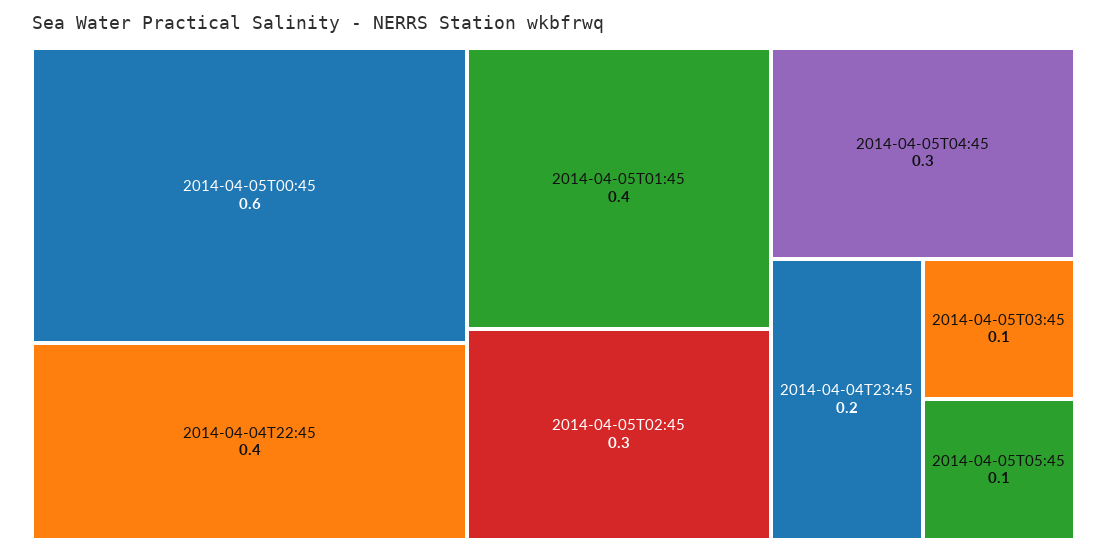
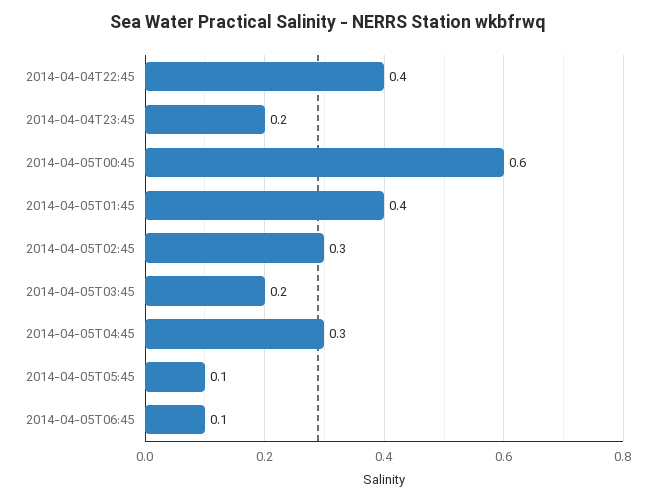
2014-04-05T03:45: 0.1 -> 0.2
2014-04-05T06:45: none -> 0.1

